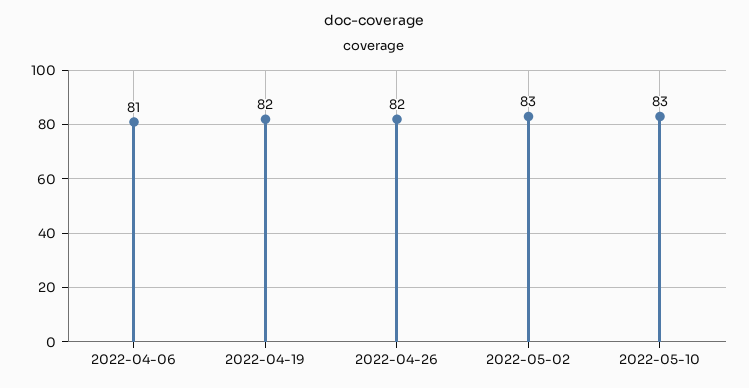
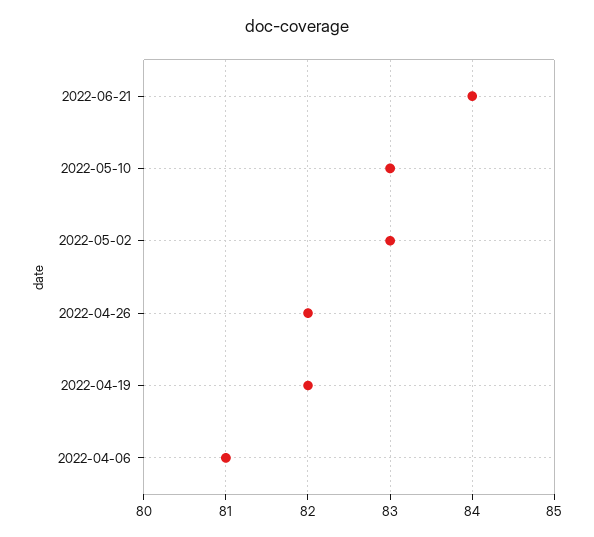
2022-06-21: none -> 84

